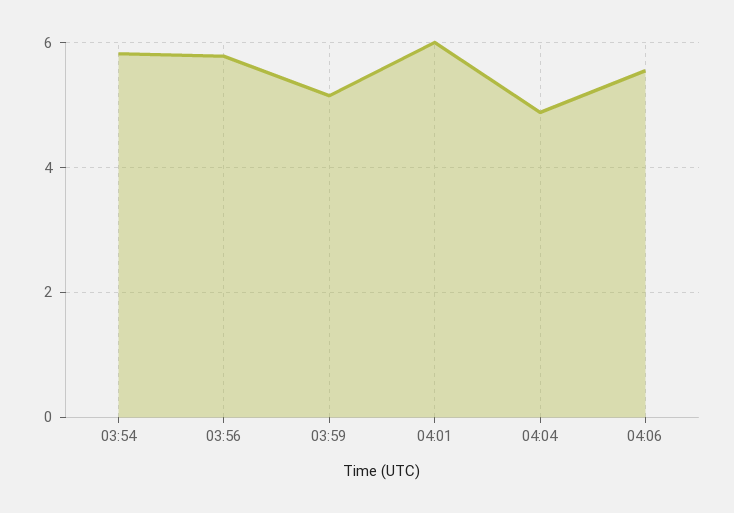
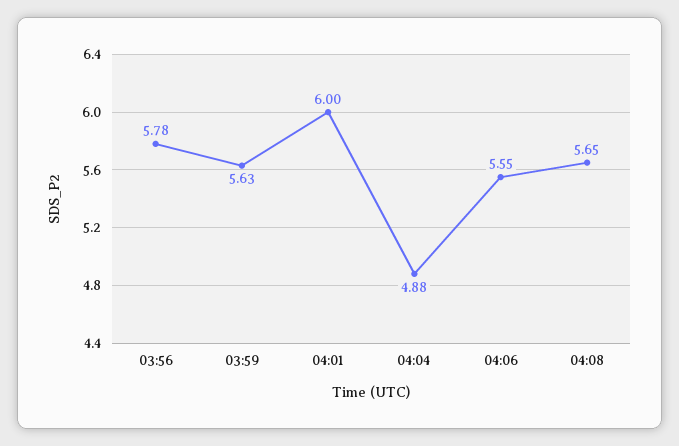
03:54: 5.8 -> none
03:59: 5.2 -> 5.63
04:08: none -> 5.65

